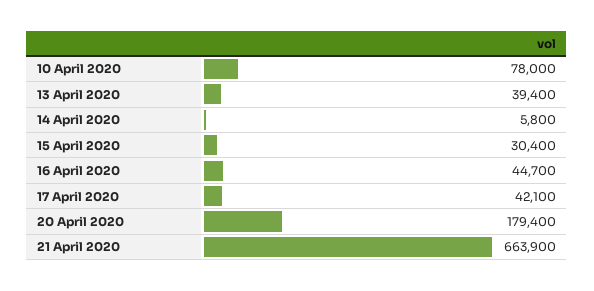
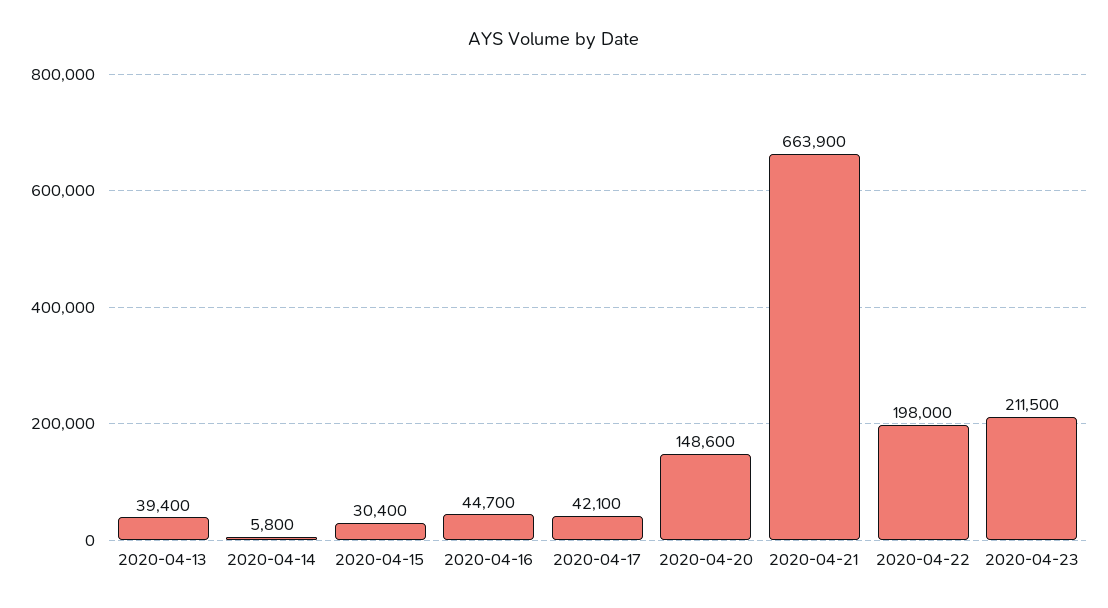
10 April 2020: 78000 -> none
20 April 2020: 179400 -> 148600
2020-04-22: none -> 198000
2020-04-23: none -> 211500

